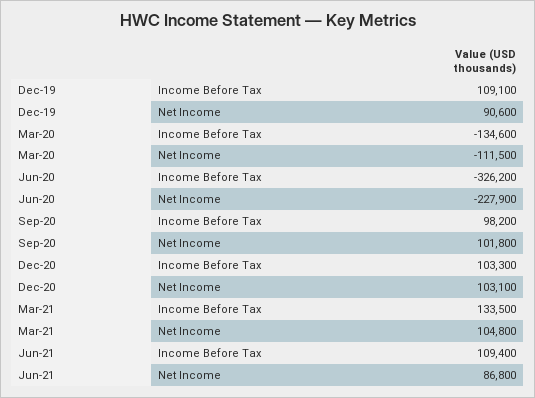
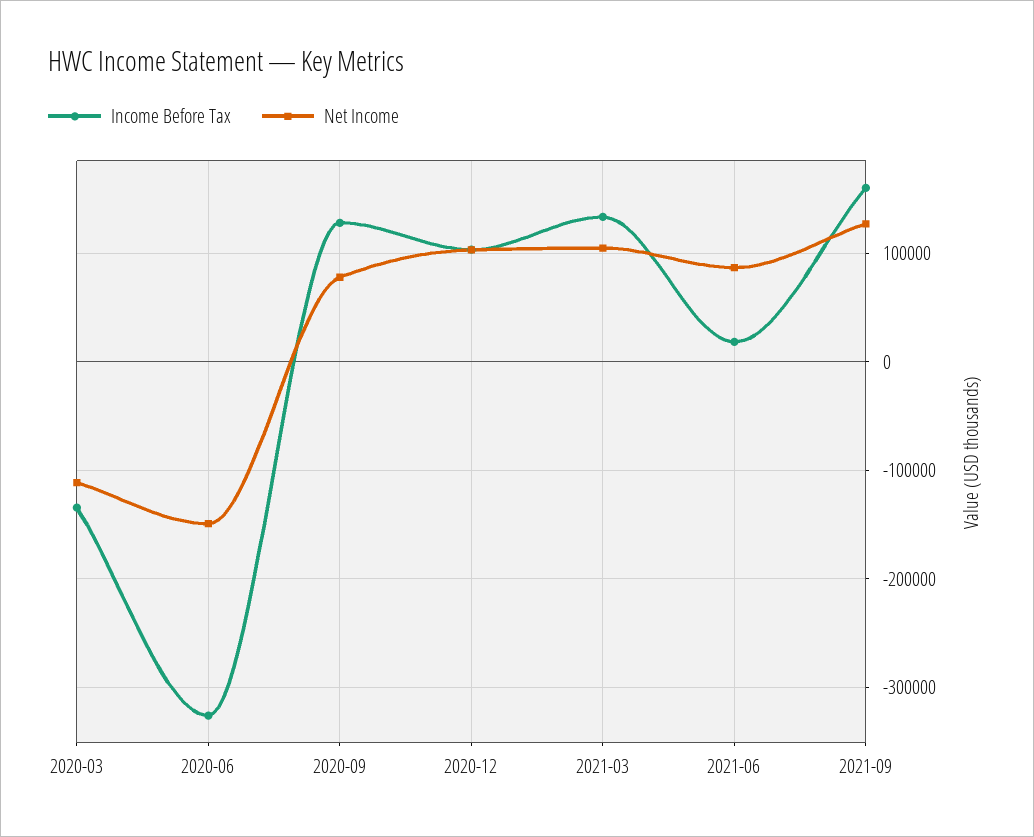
Income Before Tax, Dec-19: 109100 -> none
Net Income, Dec-19: 90600 -> none
Net Income, Jun-20: -227900 -> -150000
Income Before Tax, Sep-20: 98200 -> 130000
Net Income, Sep-20: 101800 -> 80000
Income Before Tax, Jun-21: 109400 -> 20000
Income Before Tax, 2021-09: none -> 160000
Net Income, 2021-09: none -> 130000

